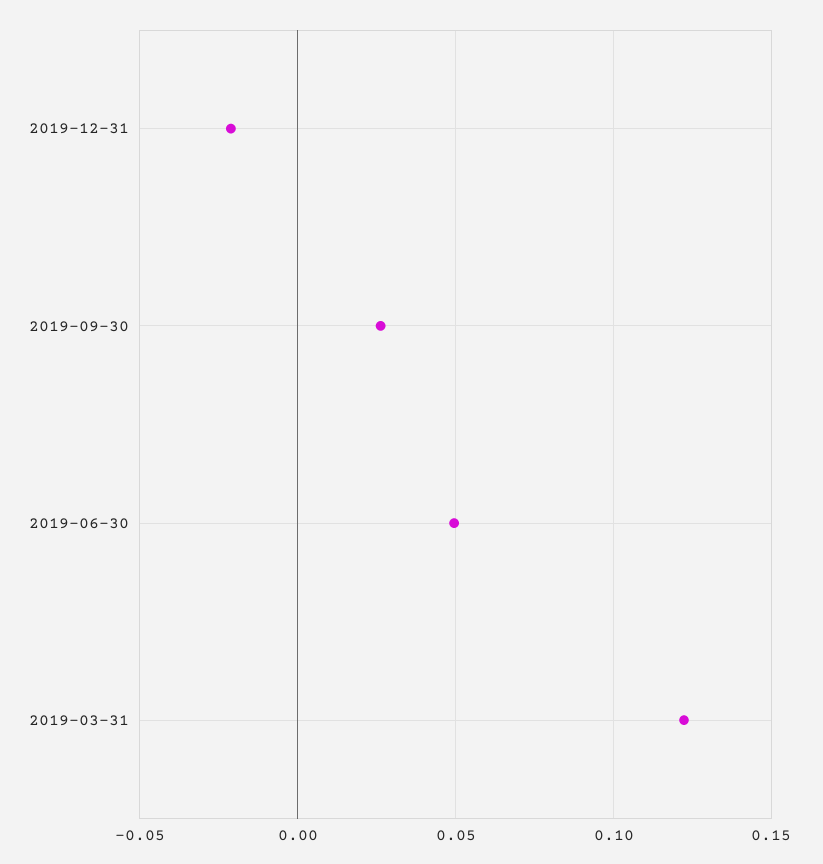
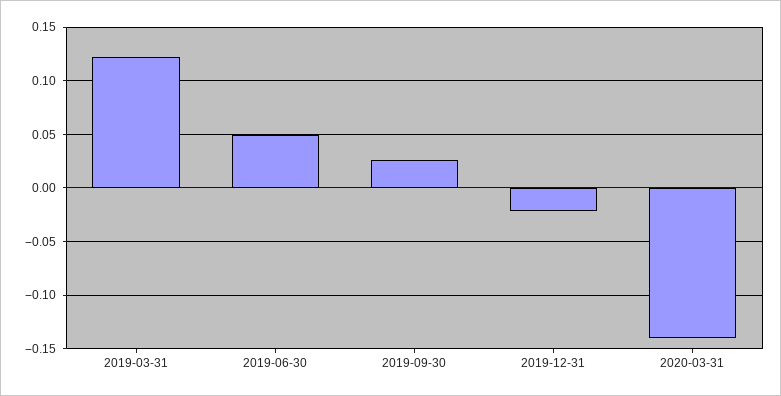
2020-03-31: none -> -0.14

